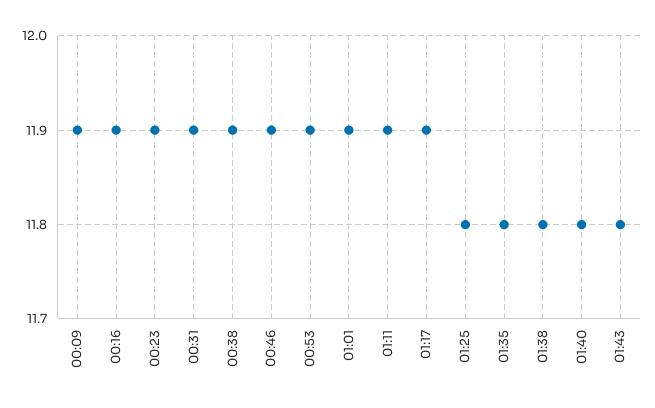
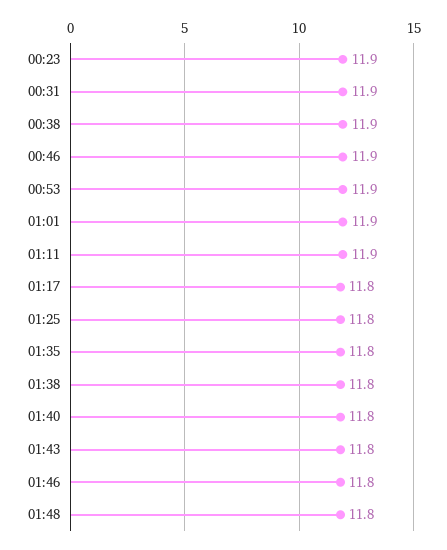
00:09: 11.9 -> none
00:16: 11.9 -> none
01:17: 11.9 -> 11.8
01:46: none -> 11.8
01:48: none -> 11.8

